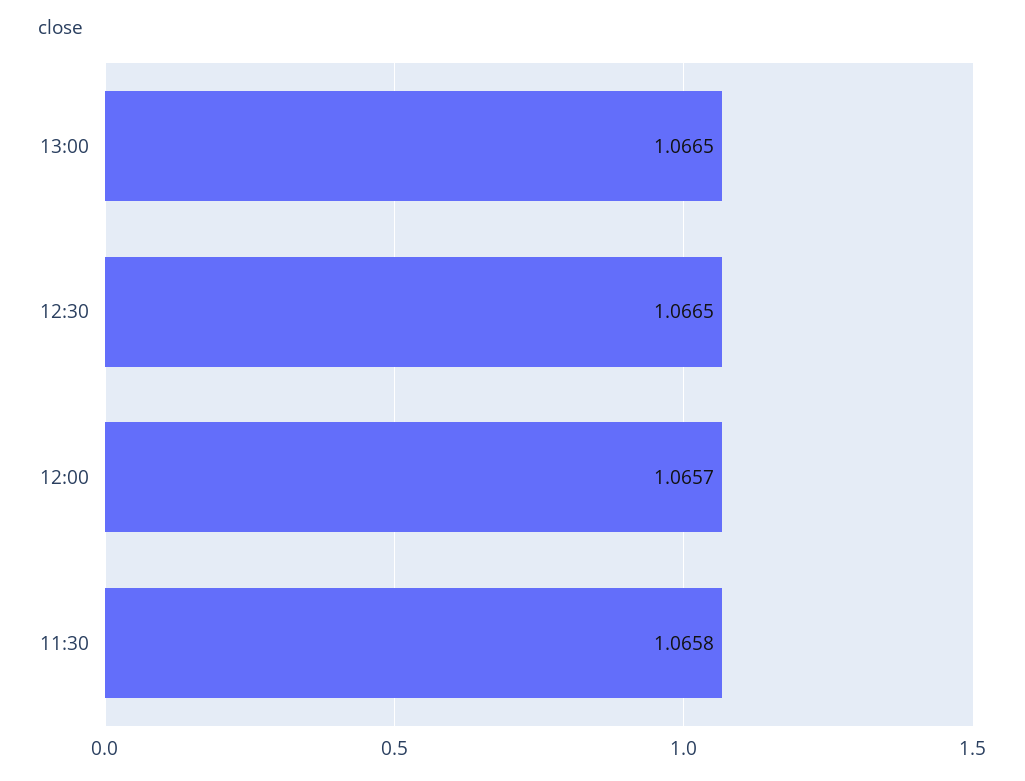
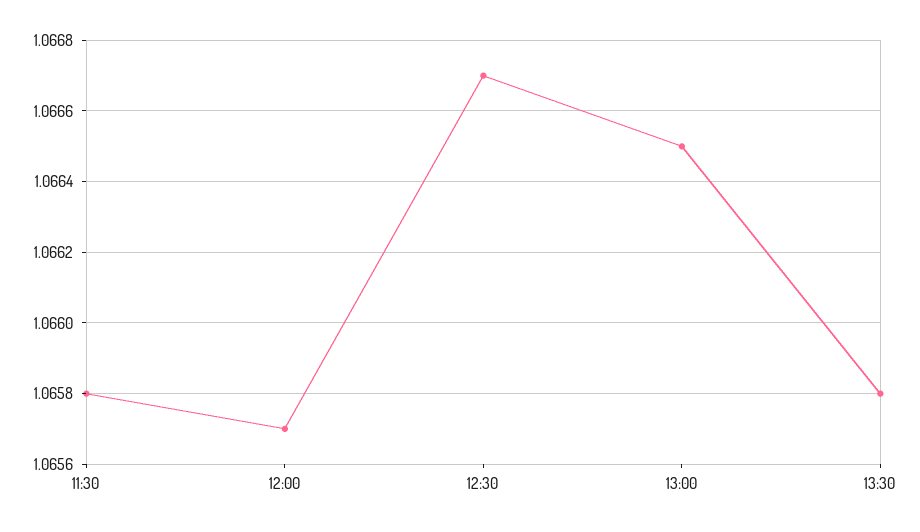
12:30: 1.0665 -> 1.0667
13:30: none -> 1.0658

